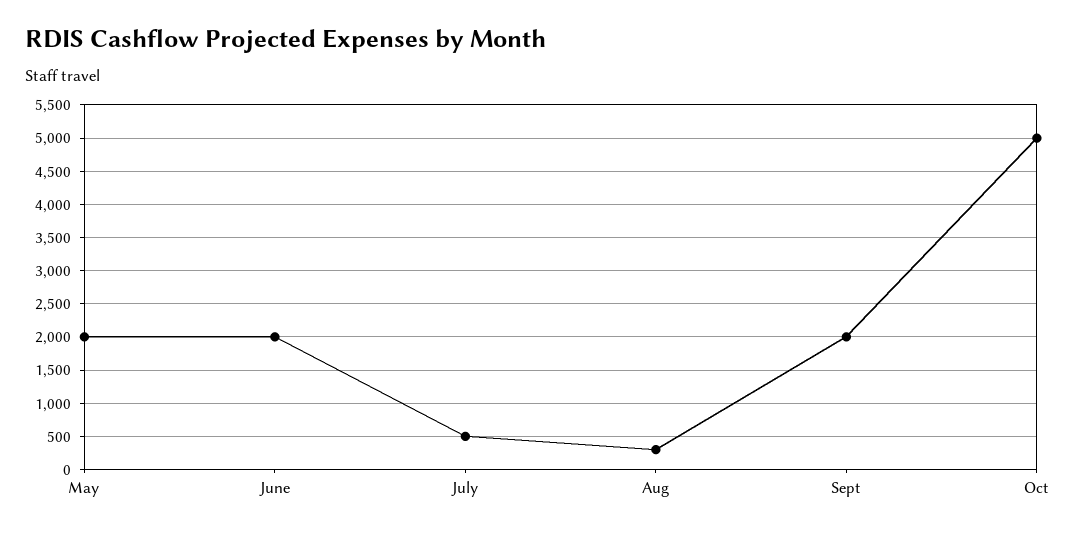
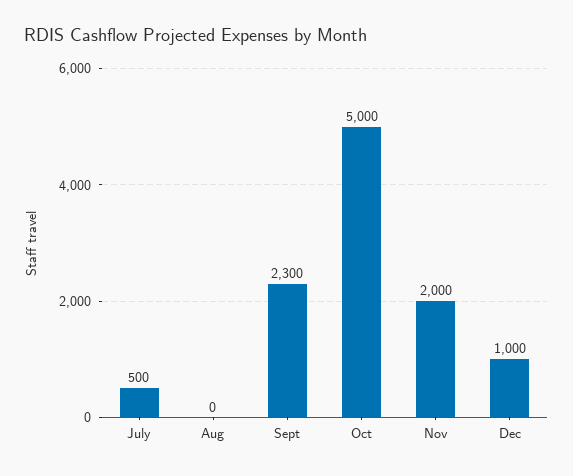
May: 2000 -> none
June: 2000 -> none
Aug: 300 -> 0
Sept: 2000 -> 2300
Nov: none -> 2000
Dec: none -> 1000

